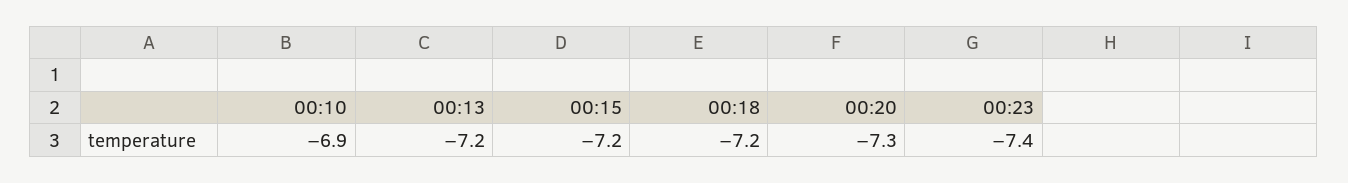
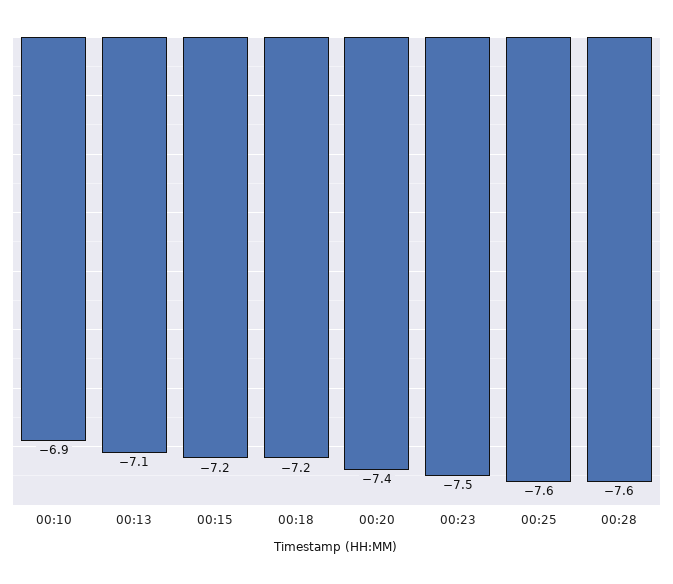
00:13: -7.2 -> -7.1
00:20: -7.3 -> -7.4
00:23: -7.4 -> -7.5
00:25: none -> -7.6
00:28: none -> -7.6

